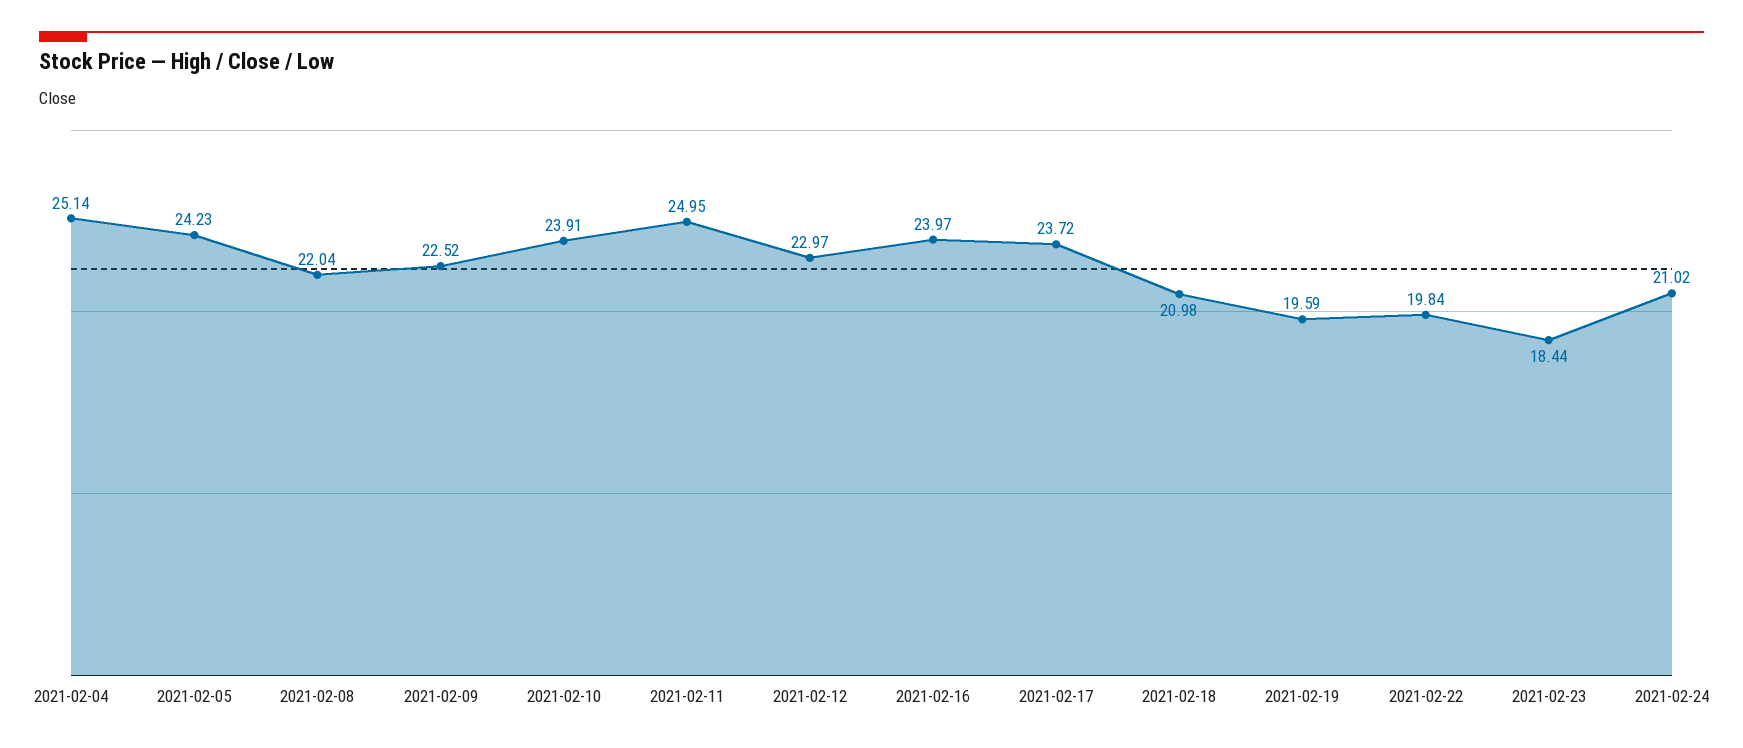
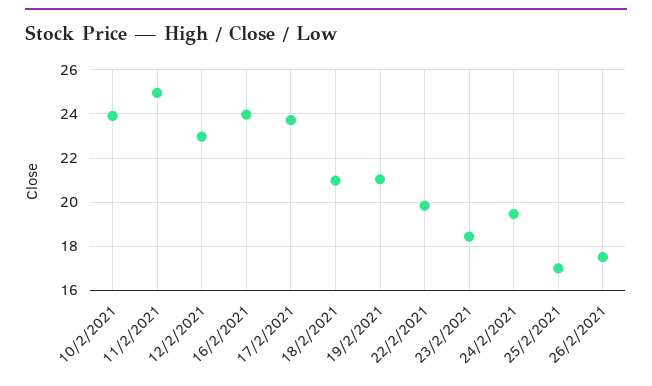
2021-02-04: 25.14 -> none
2021-02-05: 24.23 -> none
2021-02-08: 22.04 -> none
2021-02-09: 22.52 -> none
2021-02-19: 19.59 -> 21
2021-02-24: 21.02 -> 19.5
25/2/2021: none -> 17
26/2/2021: none -> 17.5

